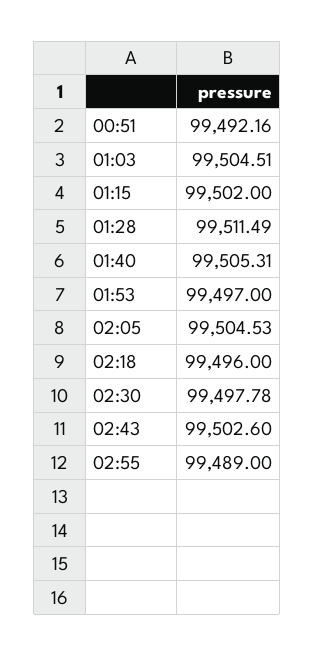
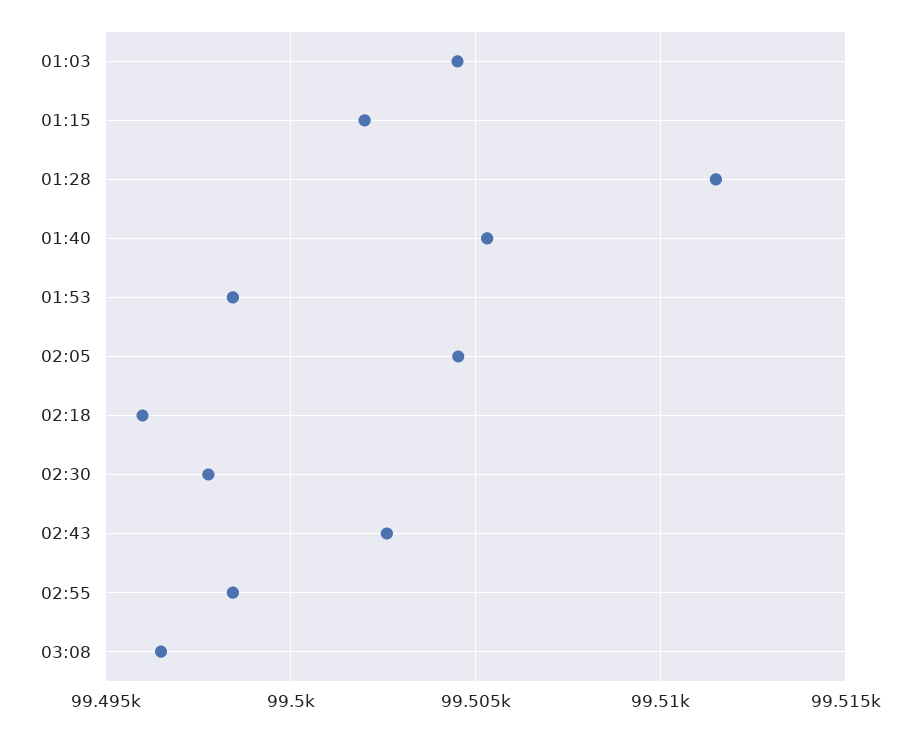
00:51: 99492.16 -> none
01:53: 99497 -> 99498.5
02:55: 99489 -> 99498.5
03:08: none -> 99496.5

